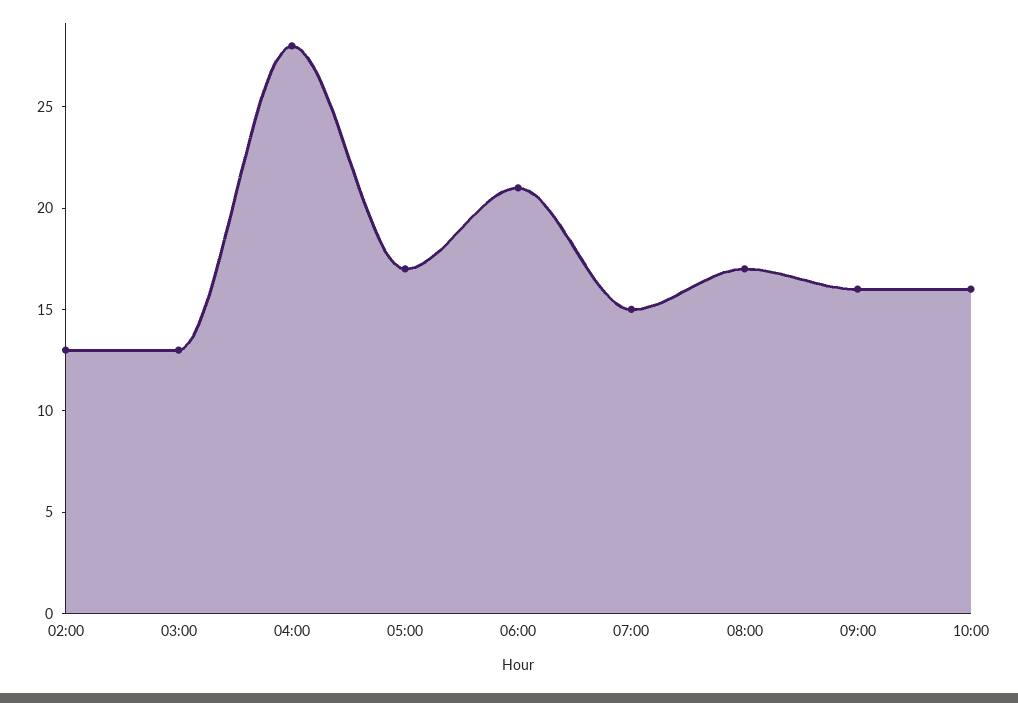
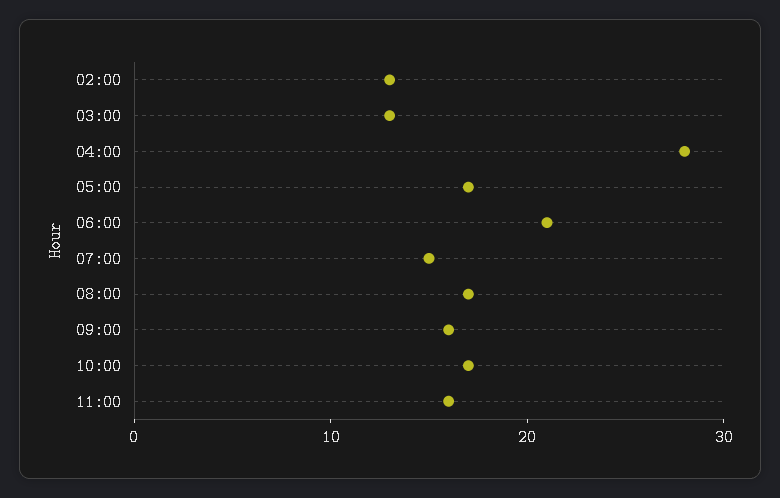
10:00: 16 -> 17
11:00: none -> 16

